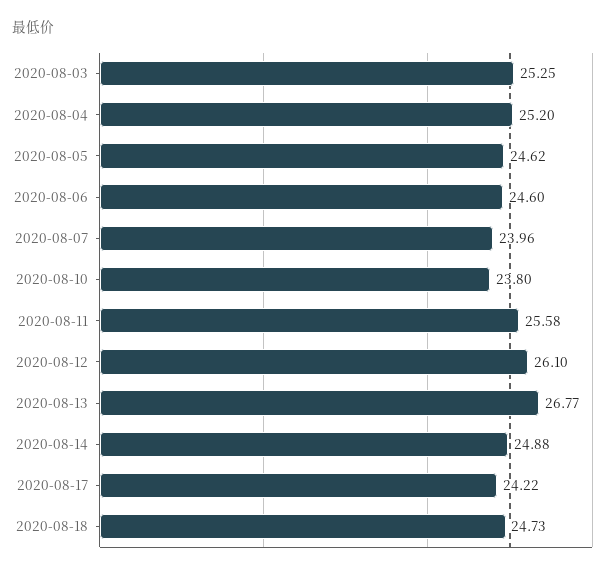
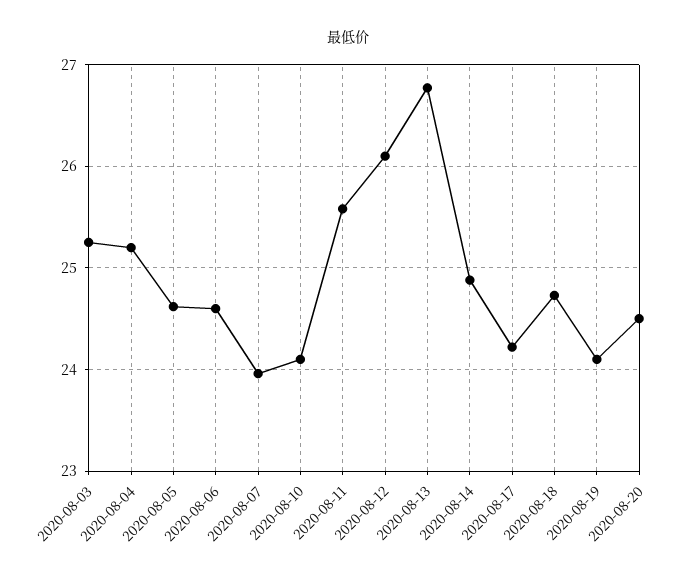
2020-08-10: 23.8 -> 24.1
2020-08-19: none -> 24.1
2020-08-20: none -> 24.5

